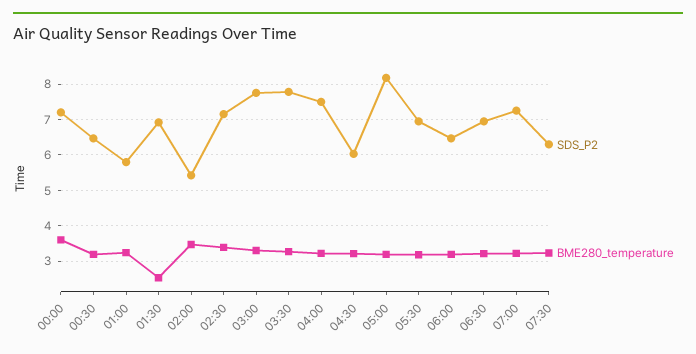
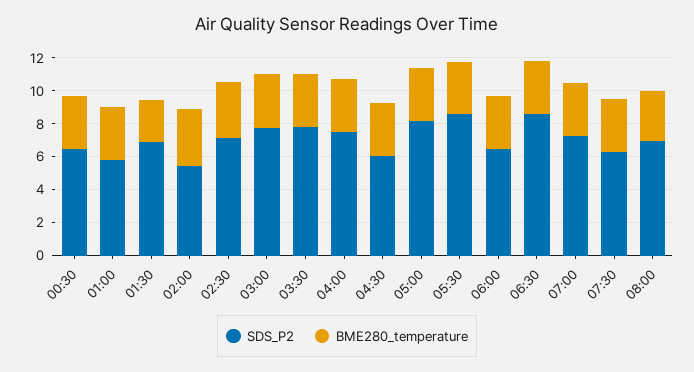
SDS_P2, 00:00: 7.2 -> none
BME280_temperature, 00:00: 3.6 -> none
SDS_P2, 05:30: 7 -> 8.5
SDS_P2, 06:30: 7 -> 8.5
SDS_P2, 08:00: none -> 7
BME280_temperature, 08:00: none -> 3

